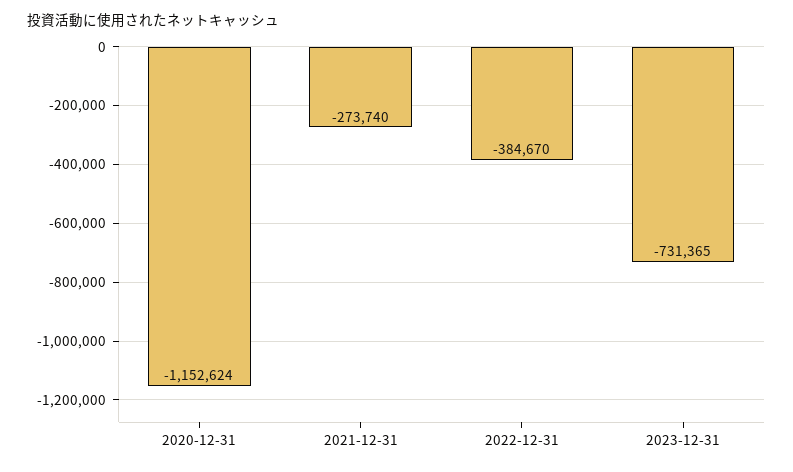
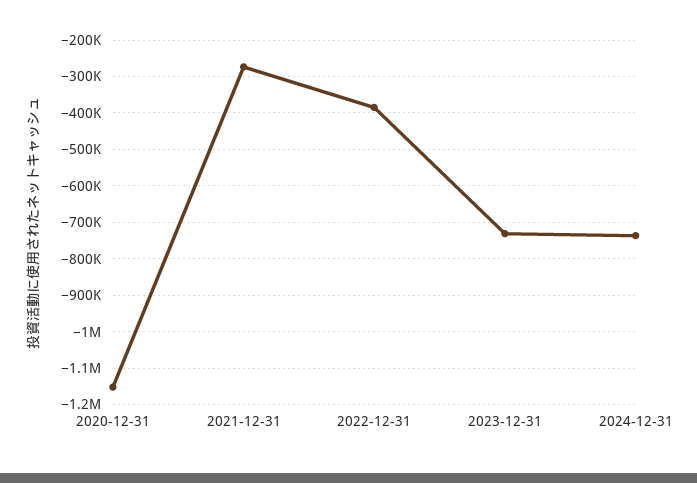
2024-12-31: none -> -740000

